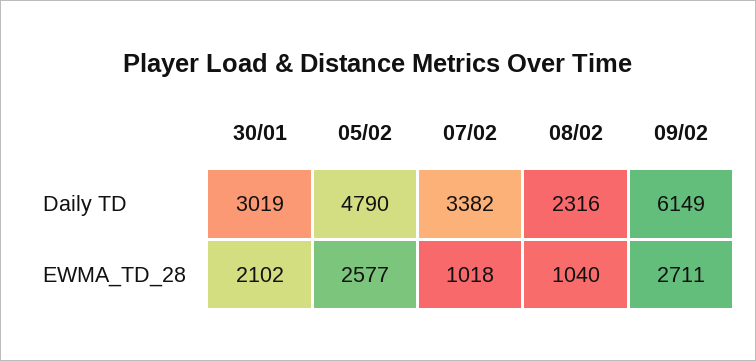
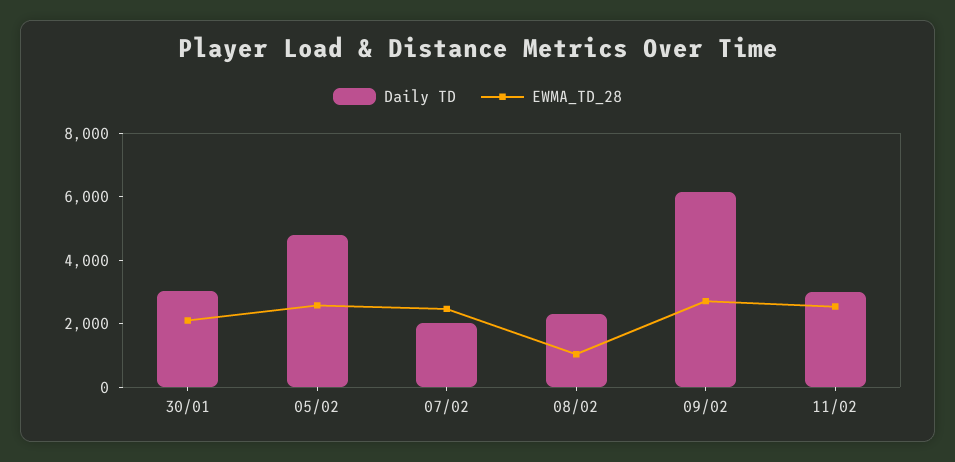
Daily TD, 07/02: 3382 -> 2000
EWMA_TD_28, 07/02: 1018 -> 2500
Daily TD, 11/02: none -> 3000
EWMA_TD_28, 11/02: none -> 2500

